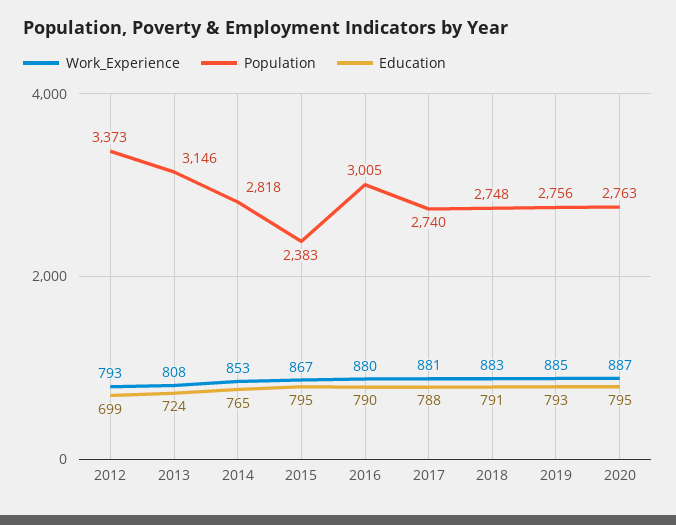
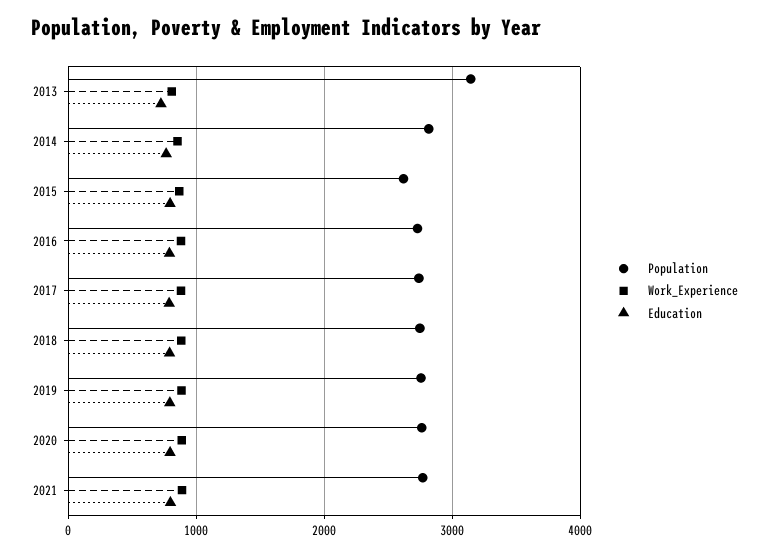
Work_Experience, 2012: 793 -> none
Population, 2012: 3373 -> none
Education, 2012: 699 -> none
Population, 2015: 2383 -> 2600
Population, 2016: 3005 -> 2700
Population, 2021: none -> 2800
Work_Experience, 2021: none -> 900
Education, 2021: none -> 800

